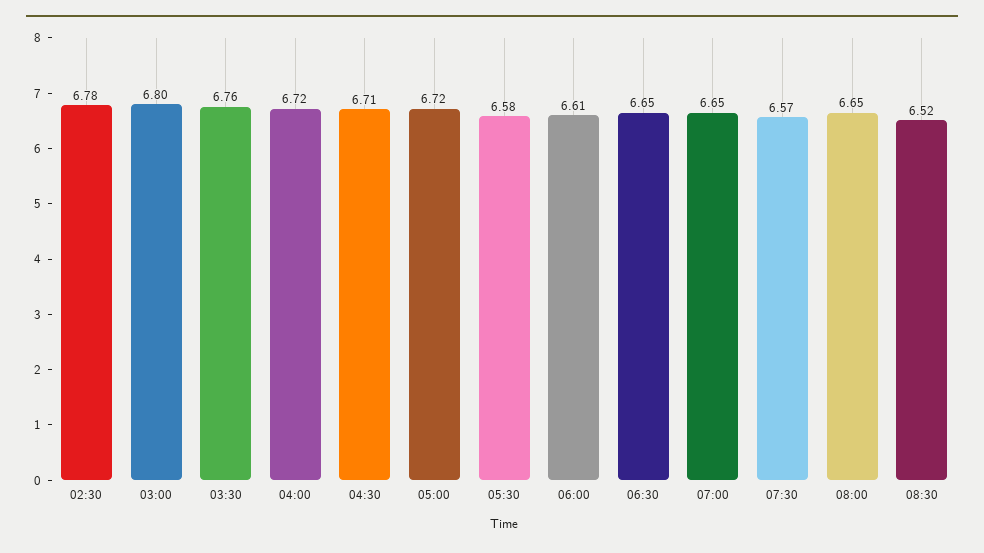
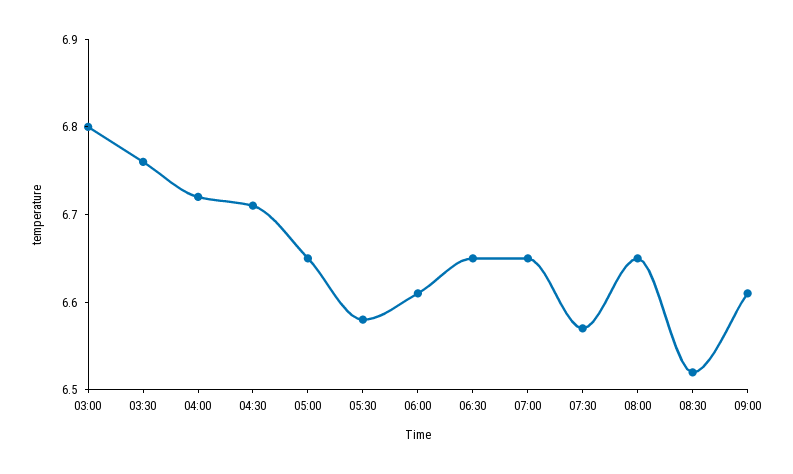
02:30: 6.78 -> none
05:00: 6.72 -> 6.65
09:00: none -> 6.61

